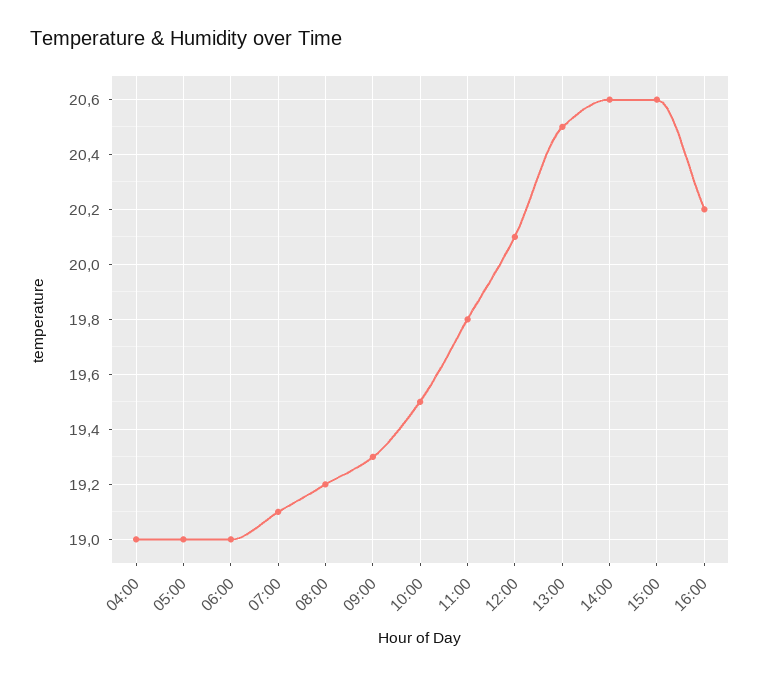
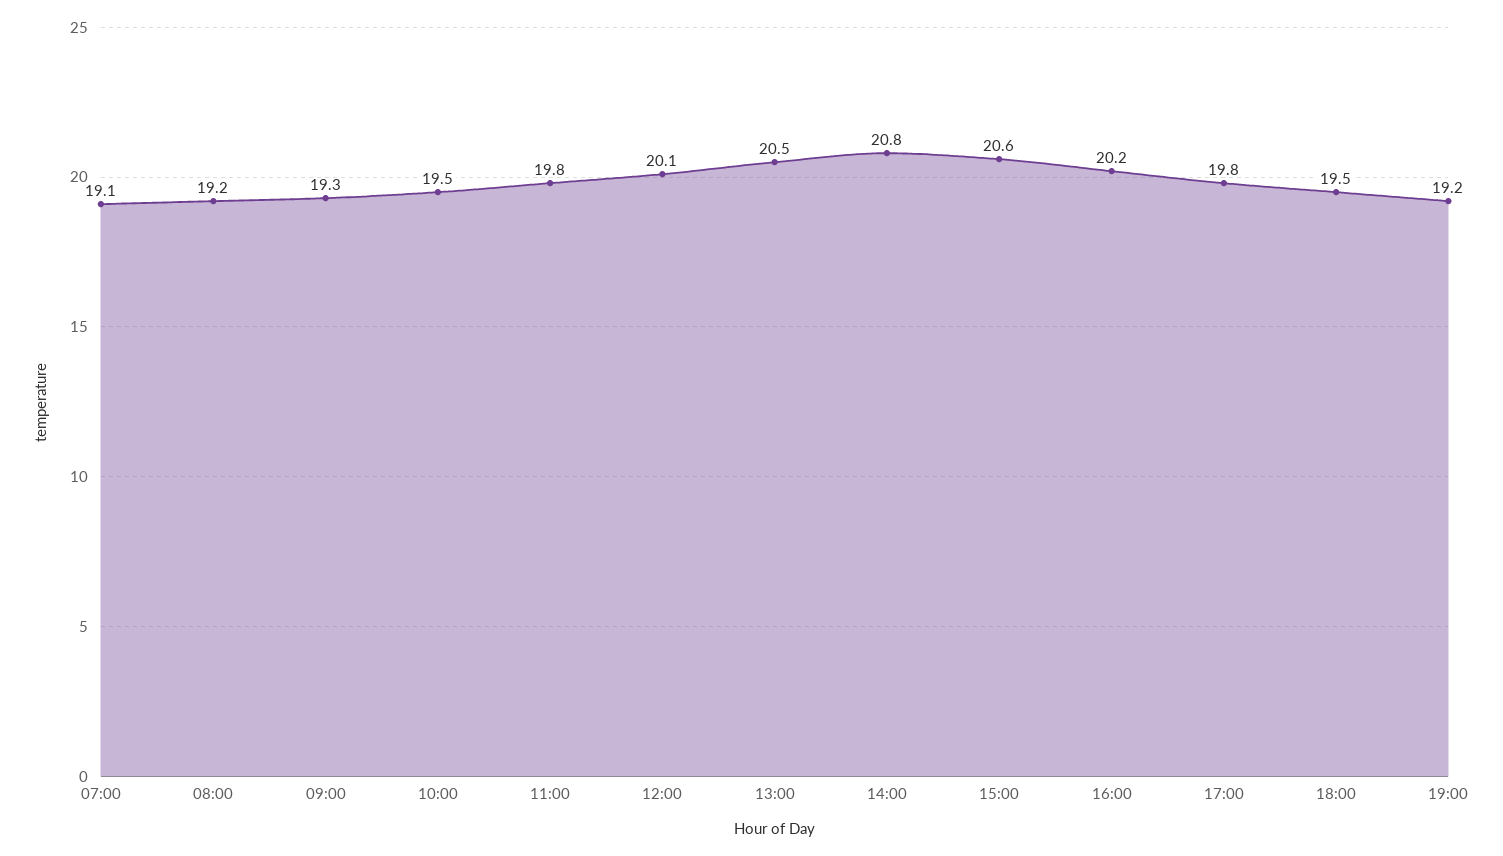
04:00: 19 -> none
05:00: 19 -> none
06:00: 19 -> none
14:00: 20.6 -> 20.8
17:00: none -> 19.8
18:00: none -> 19.5
19:00: none -> 19.2

